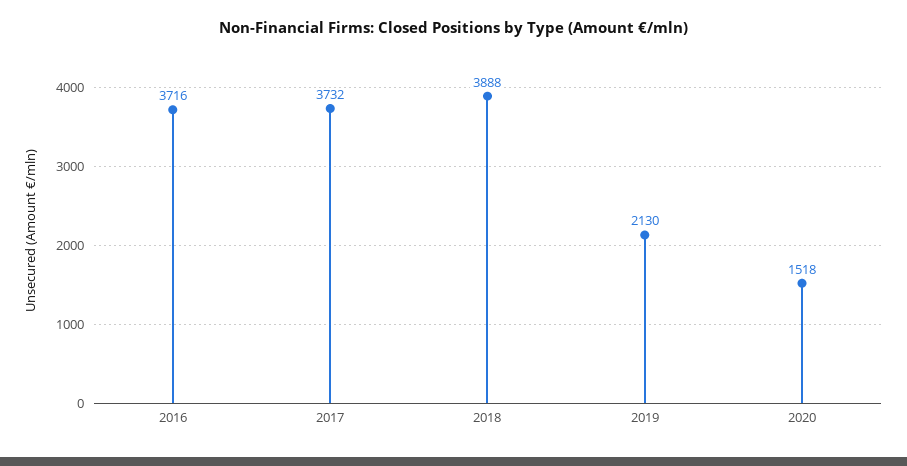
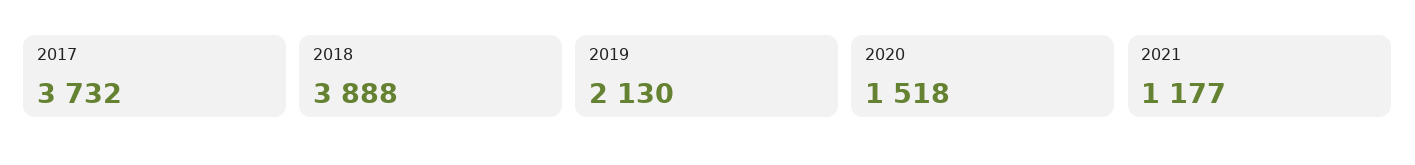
2016: 3716 -> none
2021: none -> 1177

